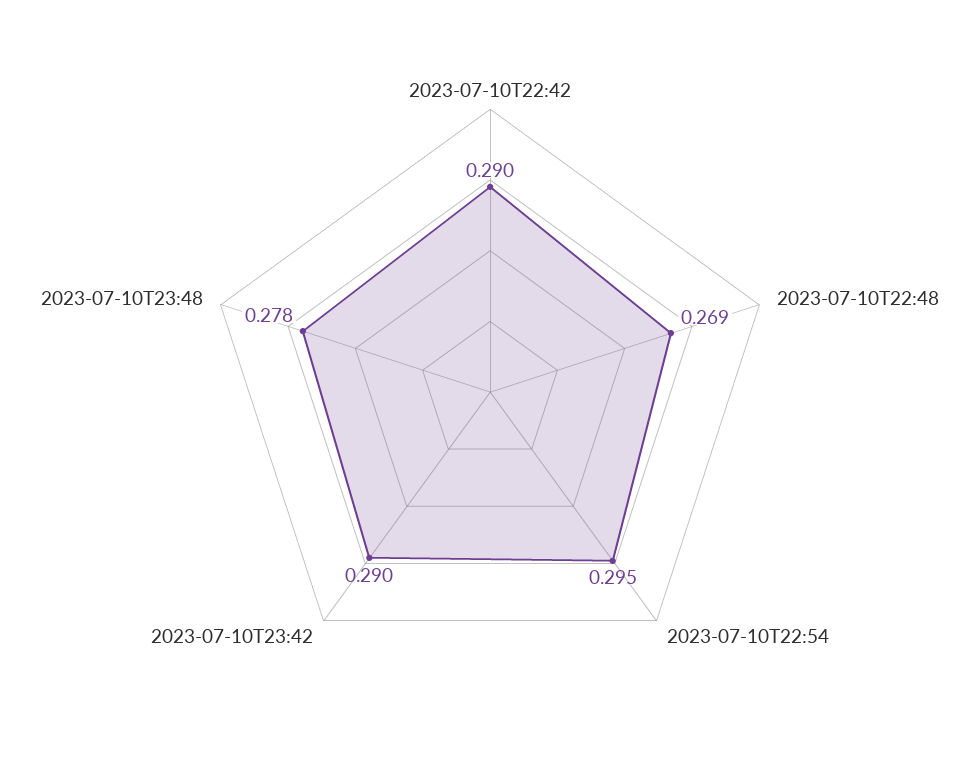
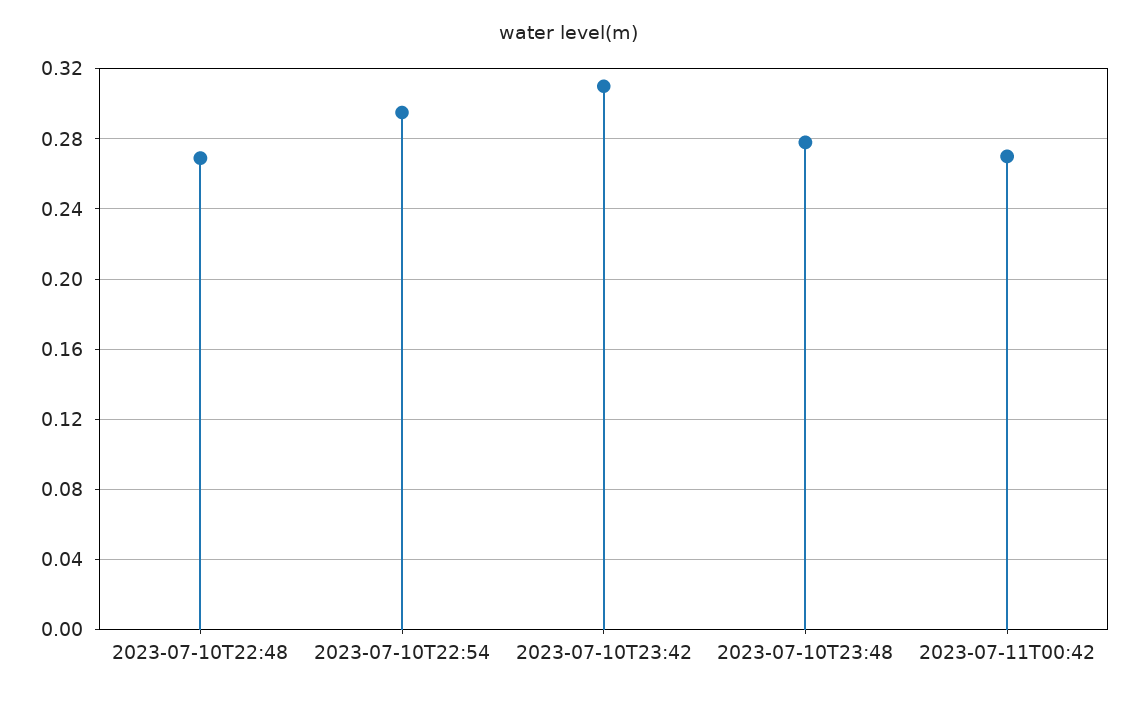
2023-07-10T22:42: 0.29 -> none
2023-07-10T23:42: 0.29 -> 0.31
2023-07-11T00:42: none -> 0.27

